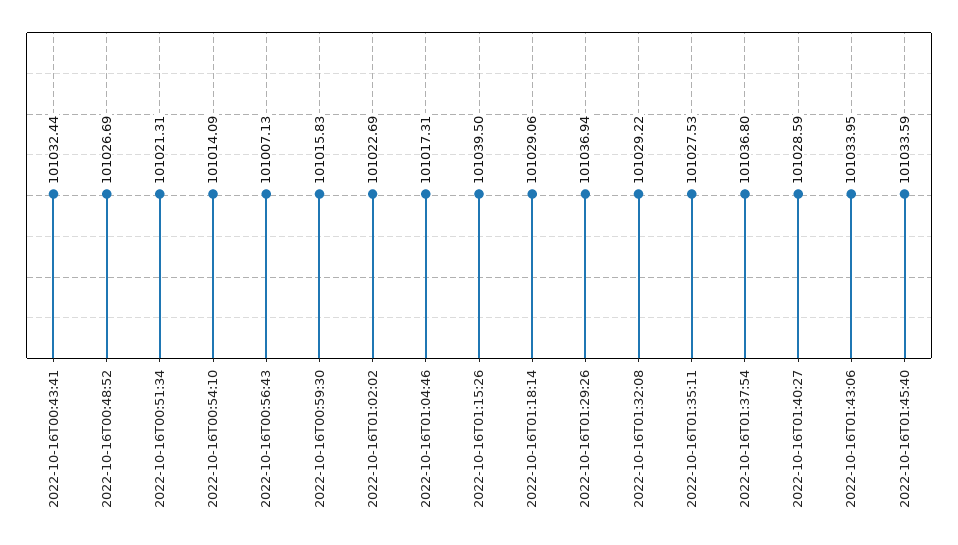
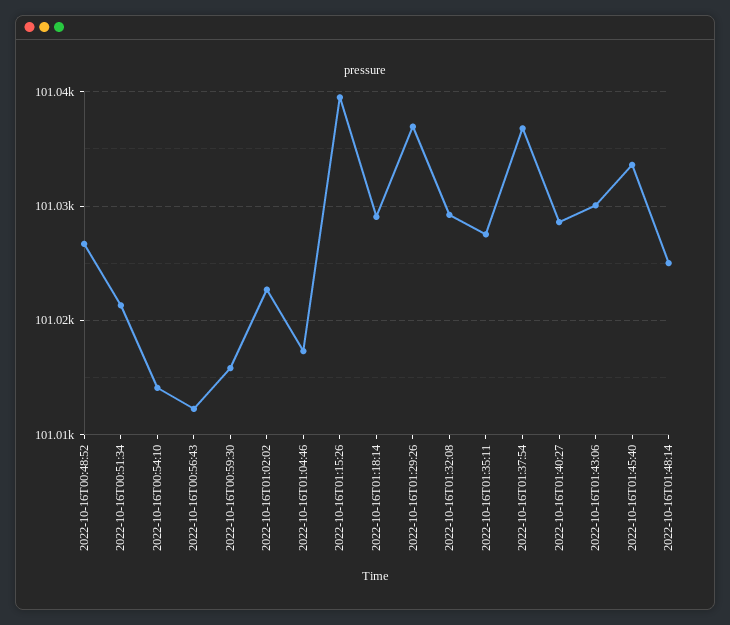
2022-10-16T00:43:41: 101032.44 -> none
2022-10-16T00:56:43: 101007.13 -> 101012
2022-10-16T01:43:06: 101033.95 -> 101030
2022-10-16T01:48:14: none -> 101025

